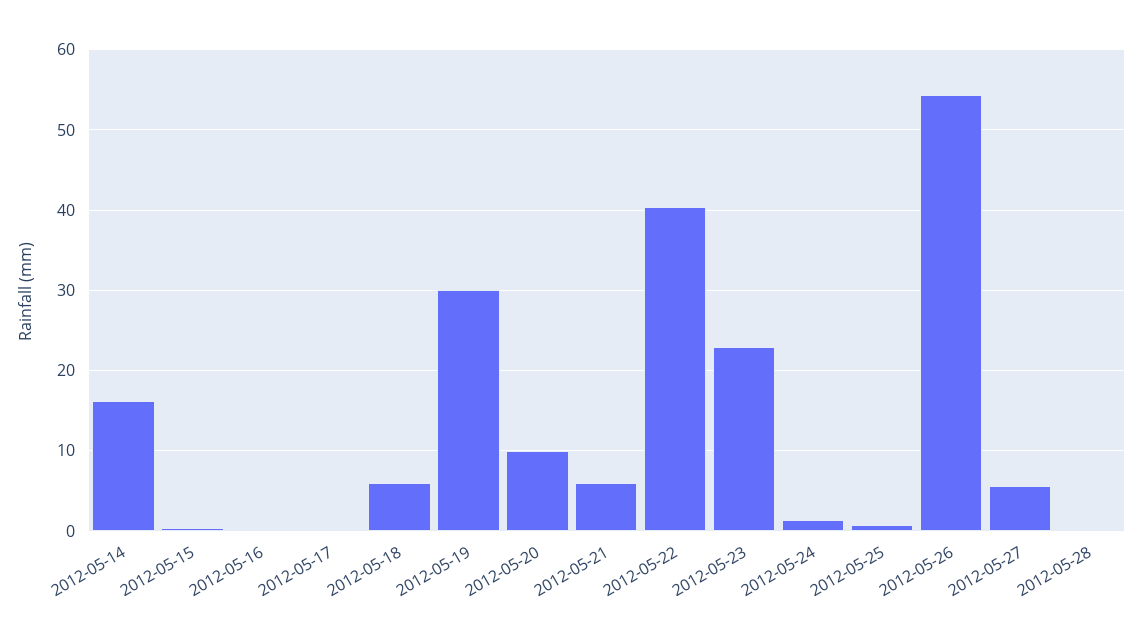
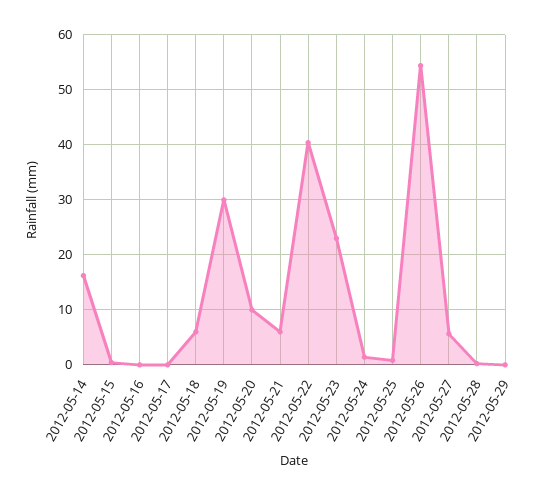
2012-05-29: none -> 0

